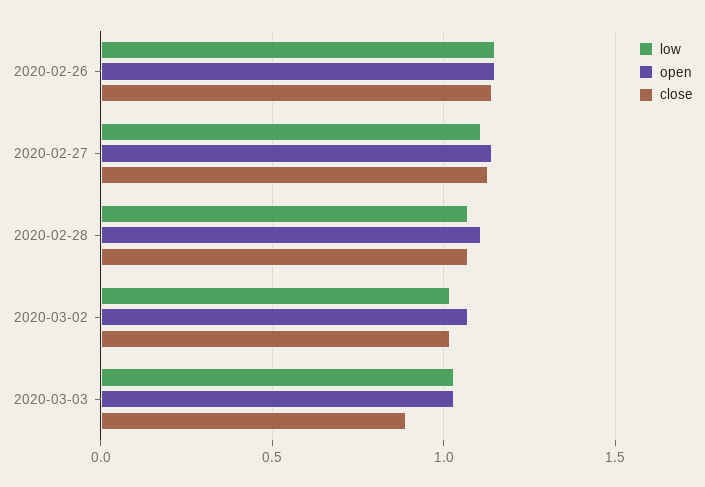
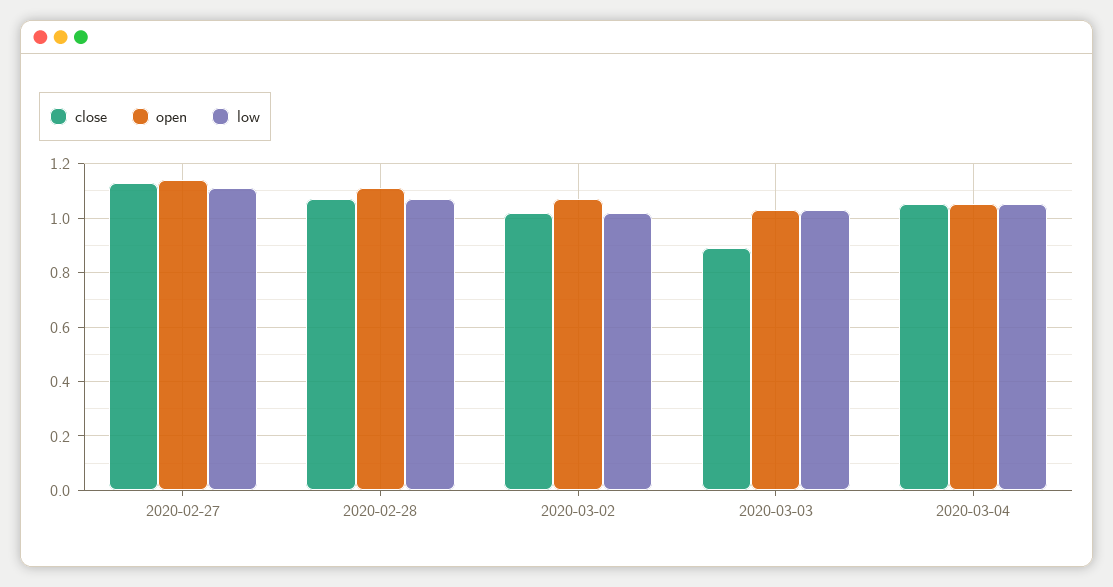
low, 2020-02-26: 1.15 -> none
open, 2020-02-26: 1.15 -> none
close, 2020-02-26: 1.15 -> none
close, 2020-03-04: none -> 1.05
open, 2020-03-04: none -> 1.05
low, 2020-03-04: none -> 1.05

